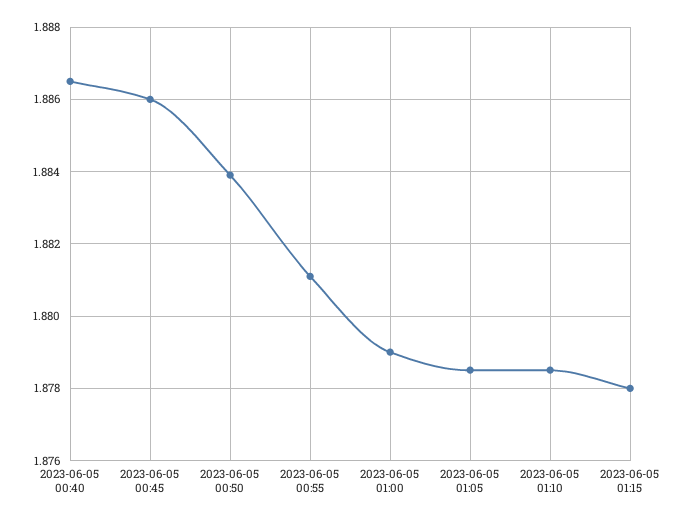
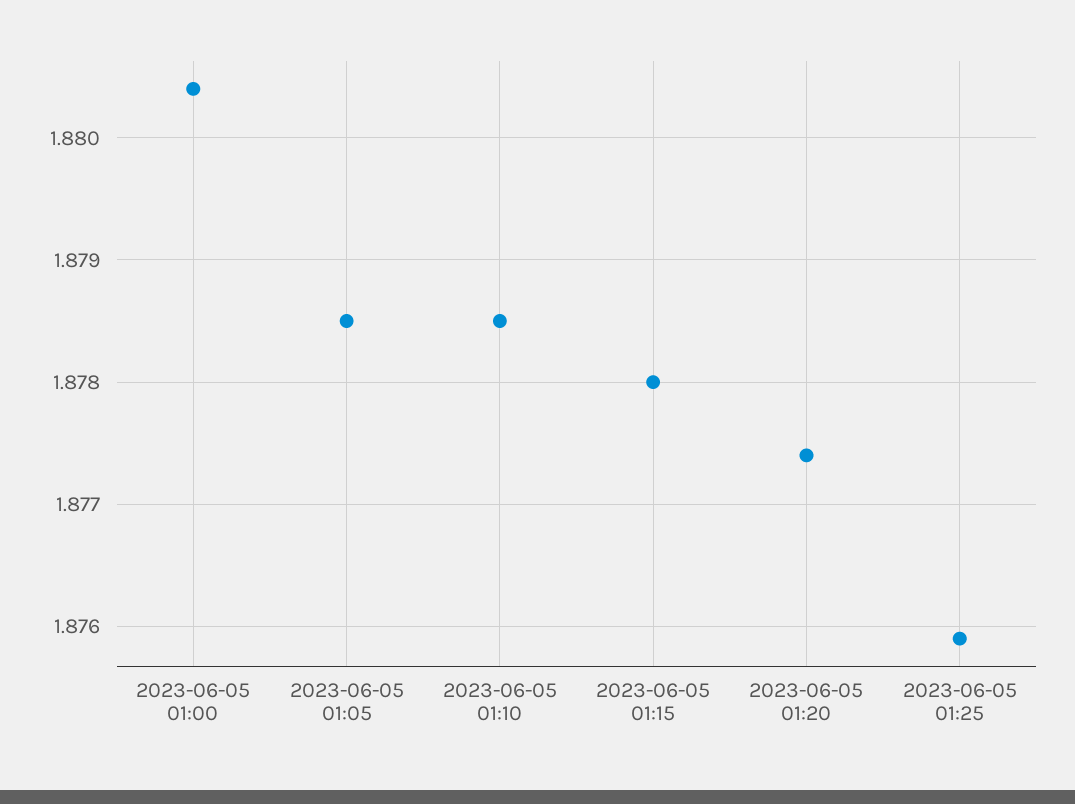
2023-06-05 00:40: 1.8865 -> none
2023-06-05 00:45: 1.886 -> none
2023-06-05 00:50: 1.884 -> none
2023-06-05 00:55: 1.881 -> none
2023-06-05 01:00: 1.879 -> 1.8804
2023-06-05 01:20: none -> 1.8774
2023-06-05 01:25: none -> 1.8759

